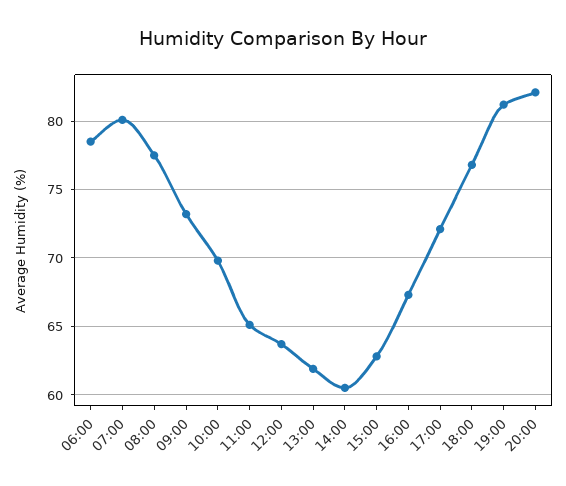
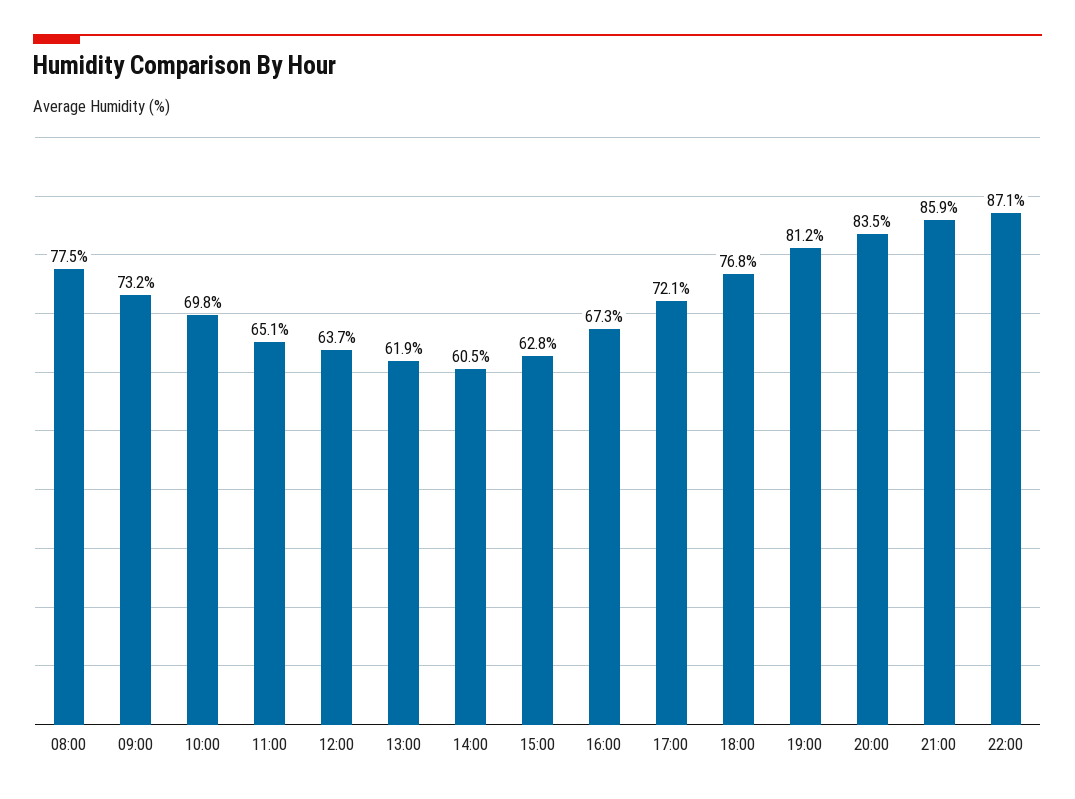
06:00: 78.5 -> none
07:00: 80 -> none
20:00: 82 -> 83.5
21:00: none -> 85.9
22:00: none -> 87.1

